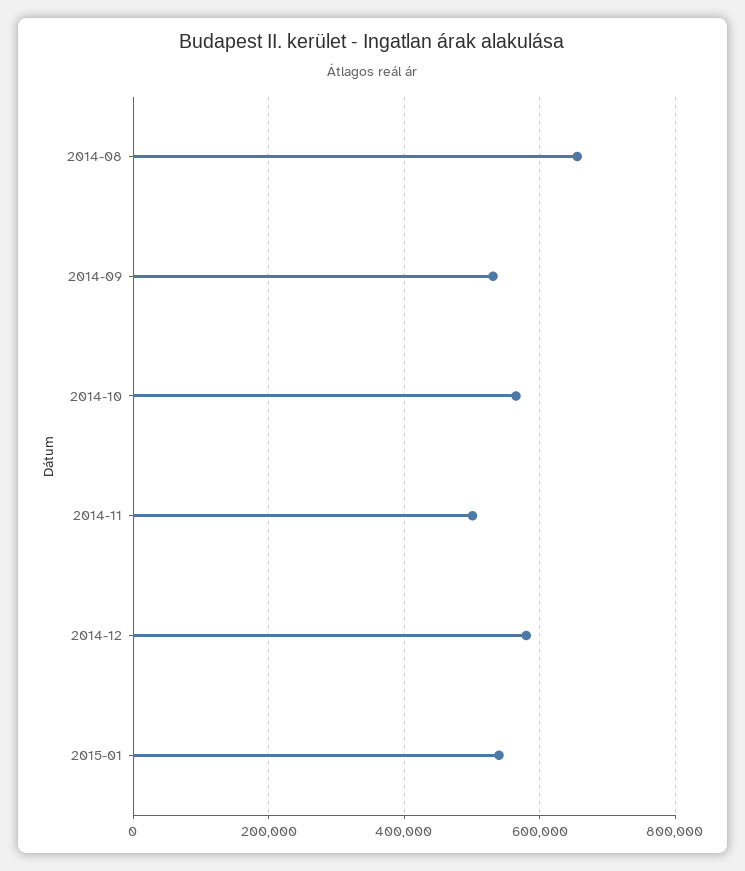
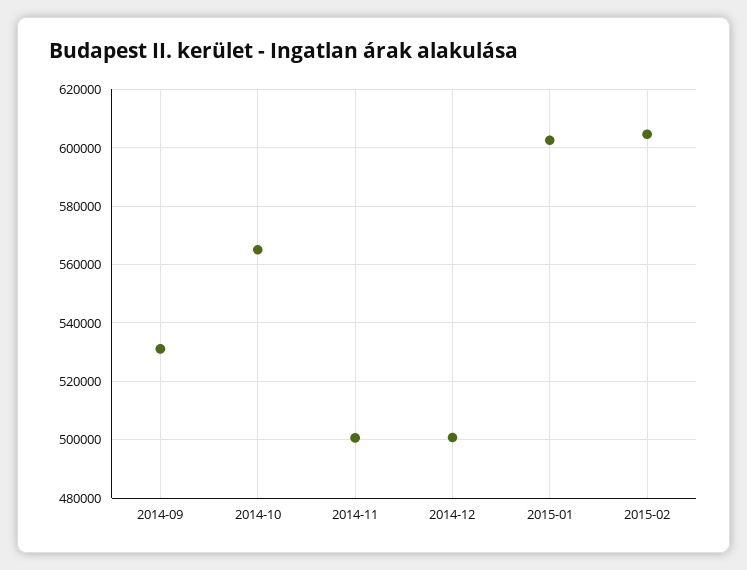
2014-08: 660000 -> none
2014-12: 580000 -> 500000
2015-01: 540000 -> 602500
2015-02: none -> 605000

